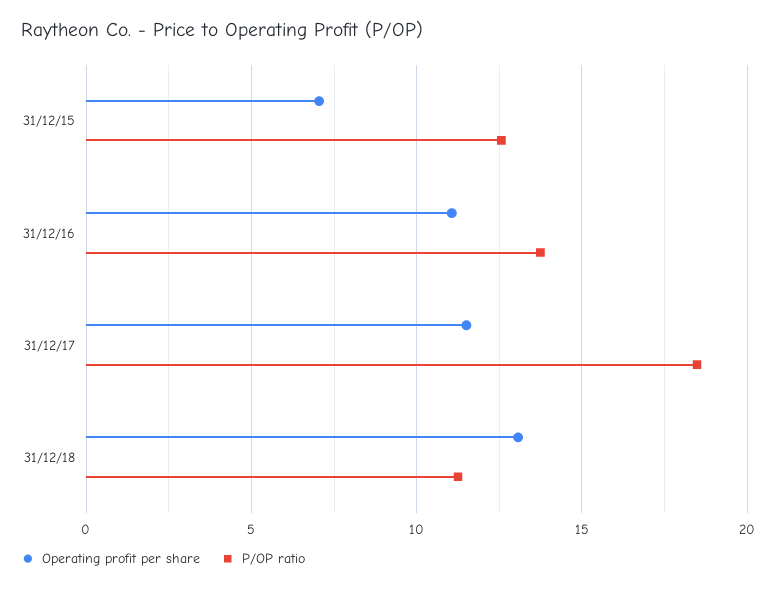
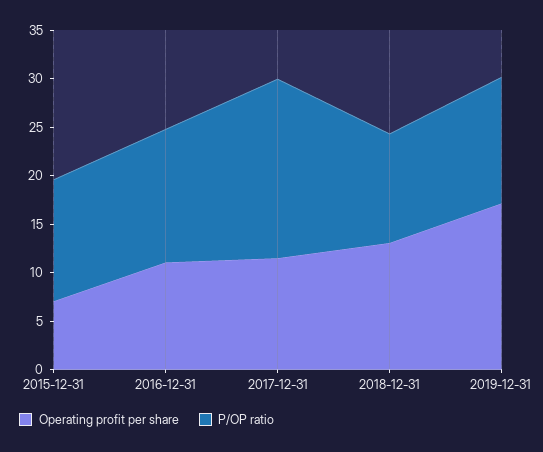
Operating profit per share, 2019-12-31: none -> 17
P/OP ratio, 2019-12-31: none -> 13

